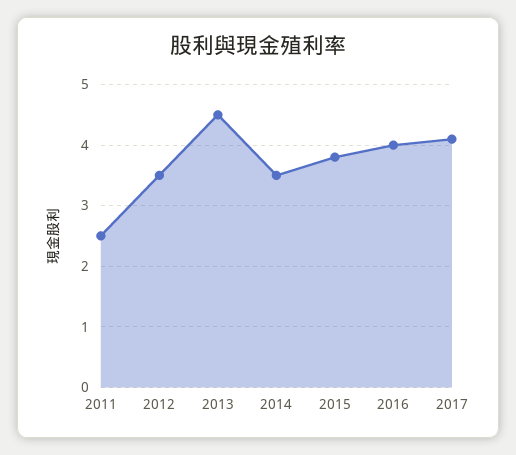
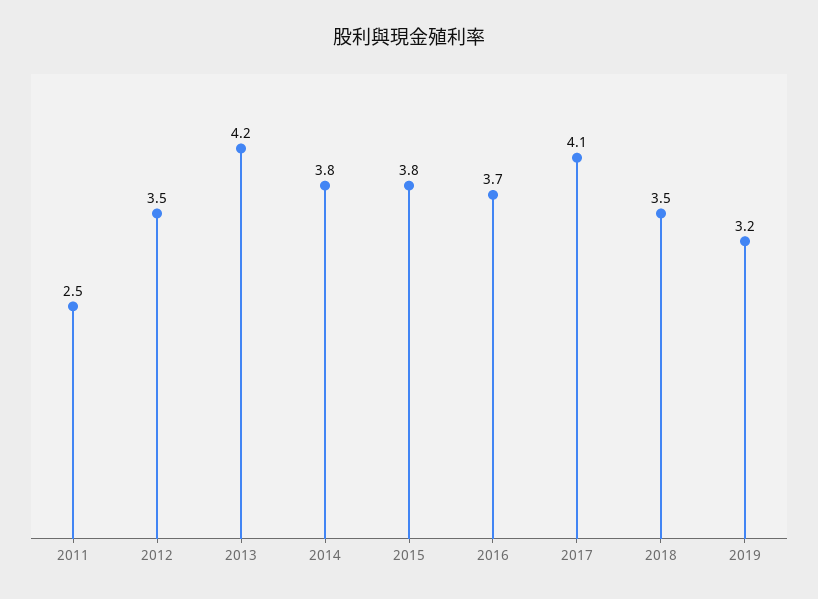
2013: 4.5 -> 4.2
2014: 3.5 -> 3.8
2016: 4 -> 3.7
2018: none -> 3.5
2019: none -> 3.2

